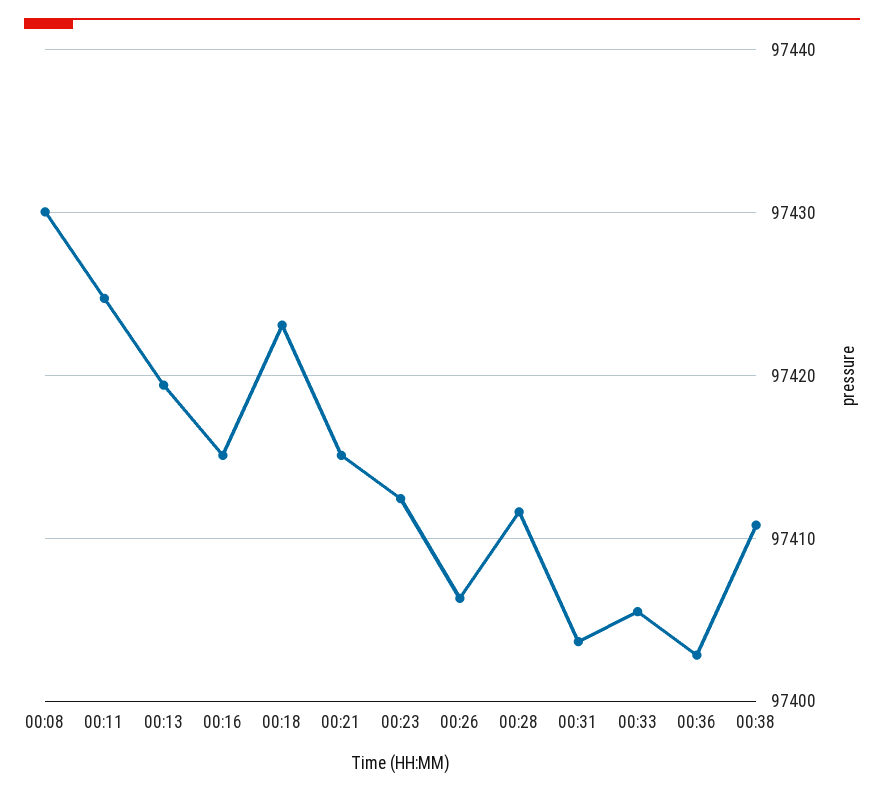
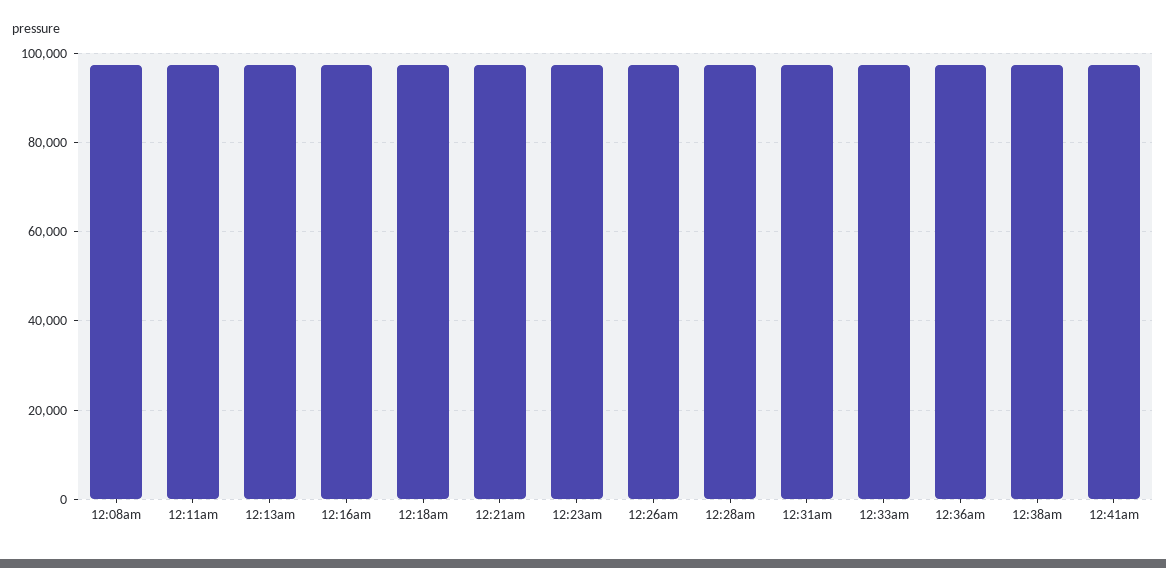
12:41am: none -> 98000

